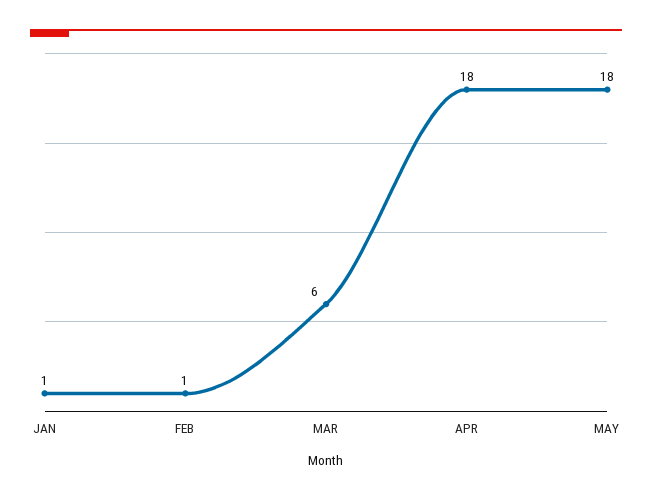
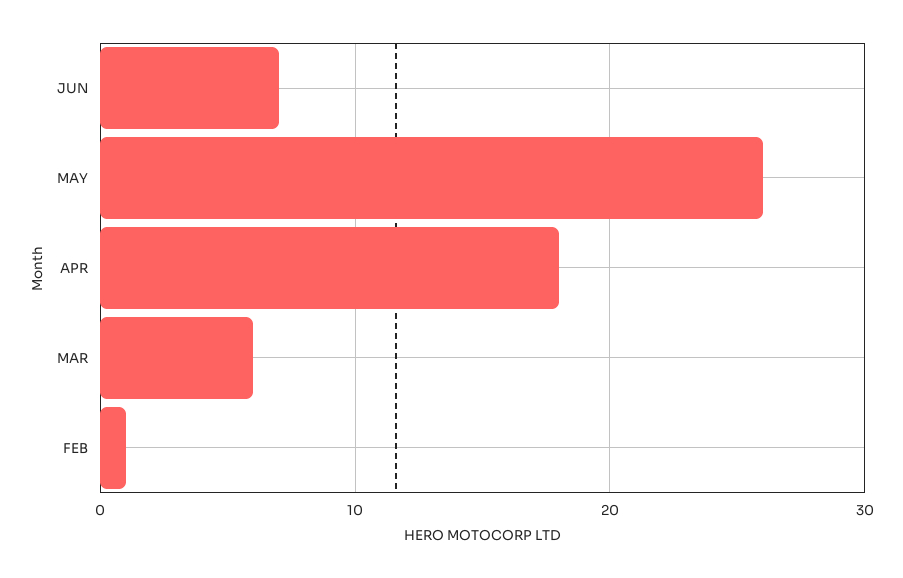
JAN: 1 -> none
MAY: 18 -> 26
JUN: none -> 7

